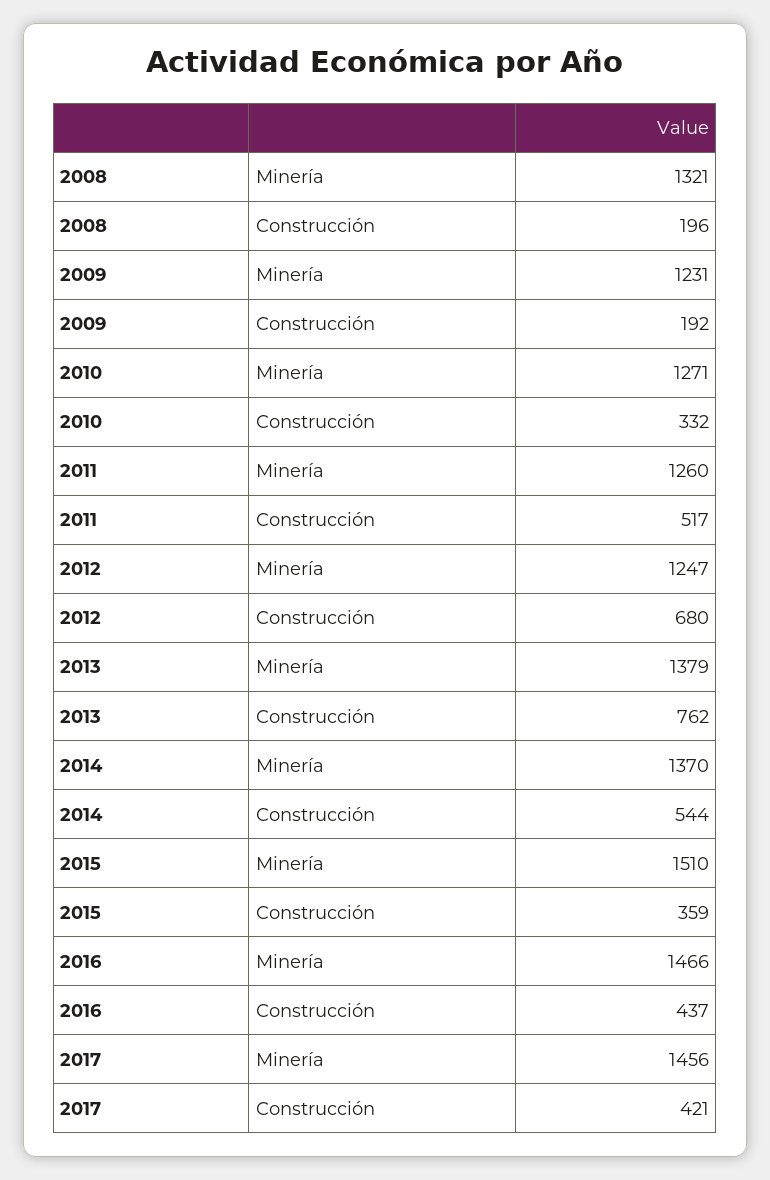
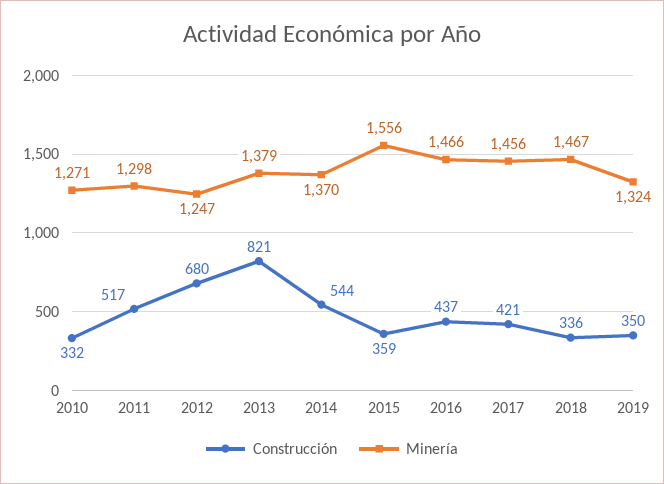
Minería, 2008: 1321 -> none
Construcción, 2008: 196 -> none
Minería, 2009: 1231 -> none
Construcción, 2009: 192 -> none
Minería, 2011: 1260 -> 1298
Construcción, 2013: 762 -> 821
Minería, 2015: 1510 -> 1556
Construcción, 2018: none -> 336
Minería, 2018: none -> 1467
Construcción, 2019: none -> 350
Minería, 2019: none -> 1324

